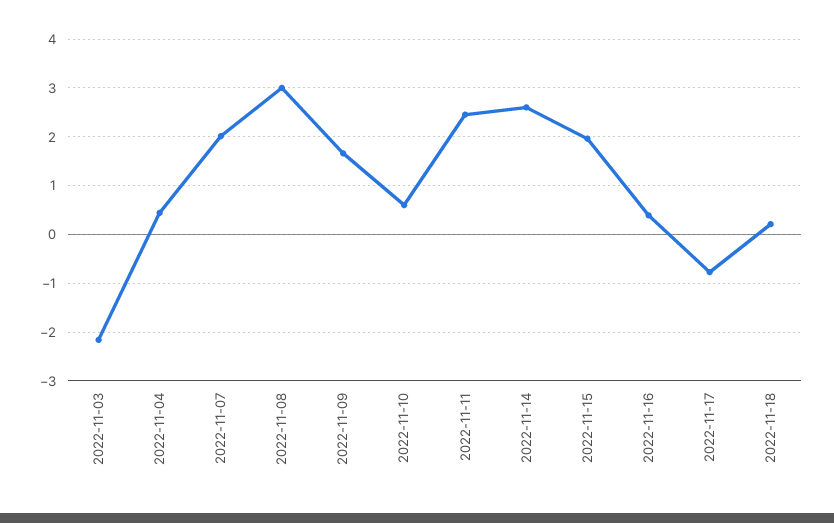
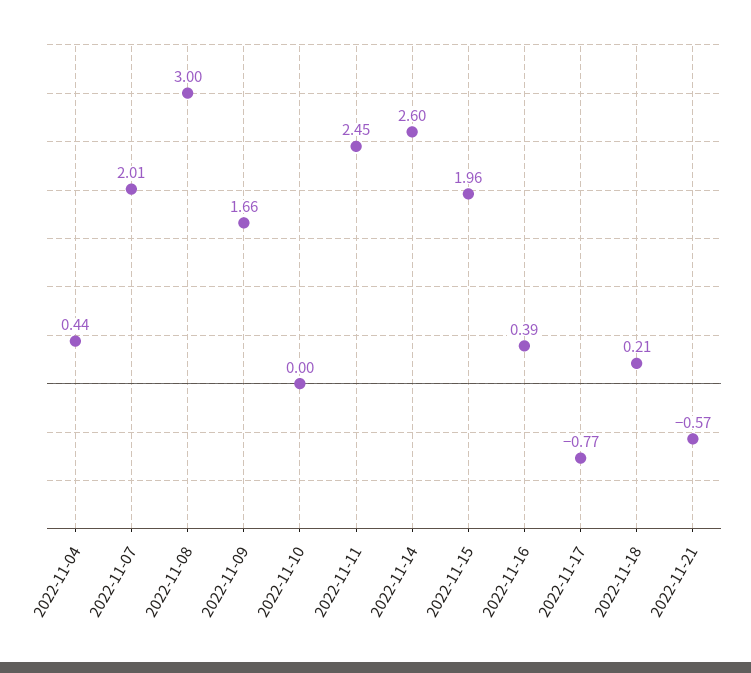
2022-11-03: -2.2 -> none
2022-11-10: 0.6 -> 0
2022-11-21: none -> -0.57

